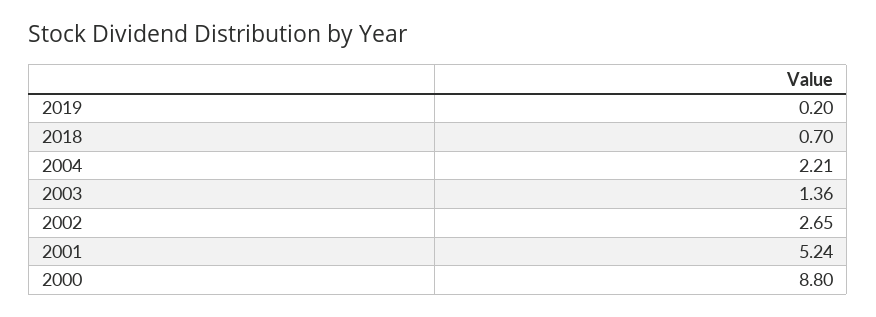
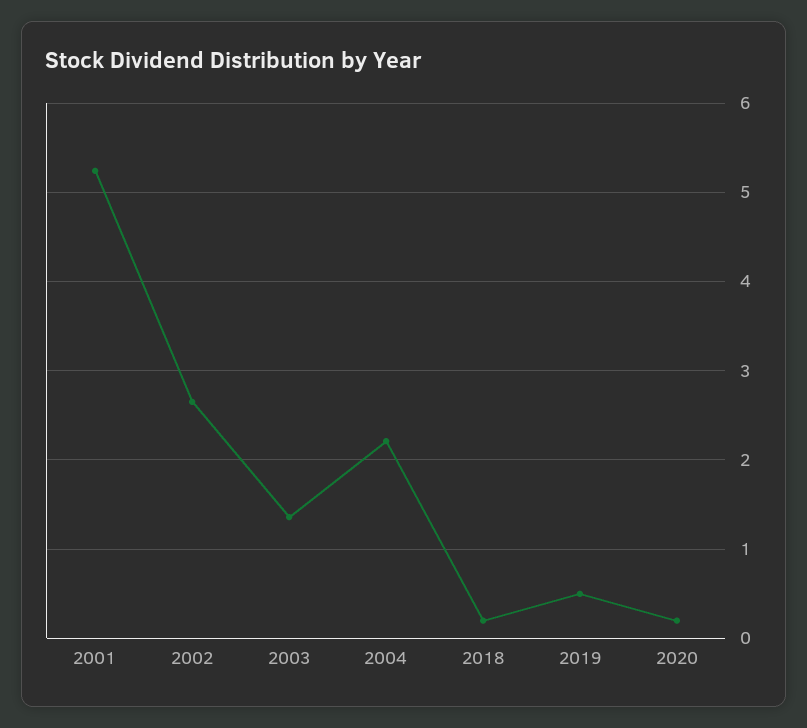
2019: 0.2 -> 0.5
2018: 0.7 -> 0.2
2000: 8.8 -> none
2020: none -> 0.2

